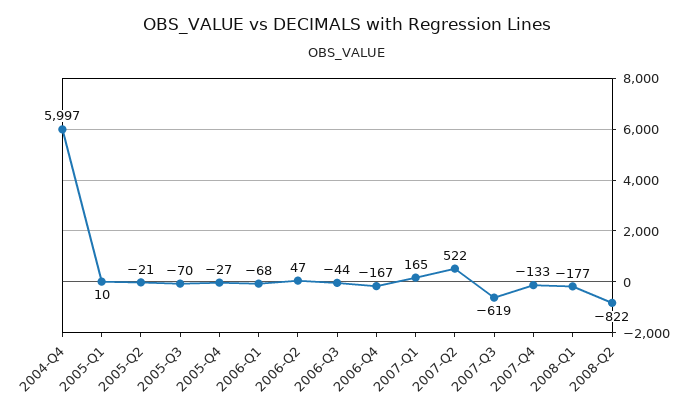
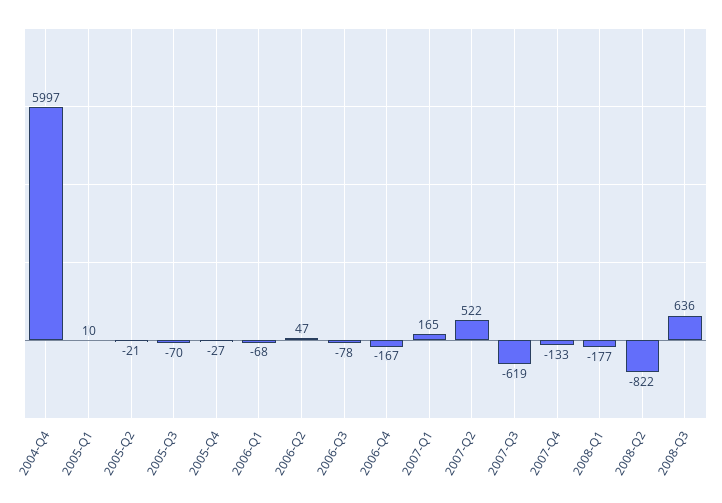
2006-Q3: -44 -> -78
2008-Q3: none -> 636

